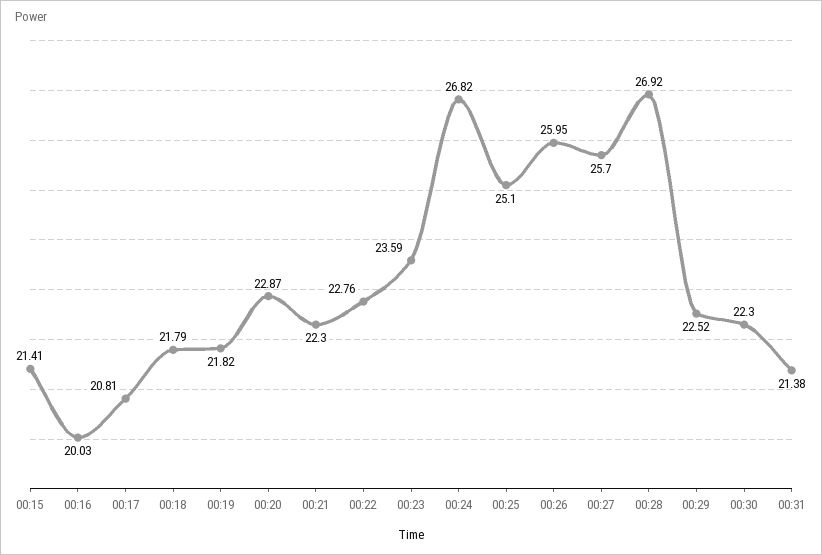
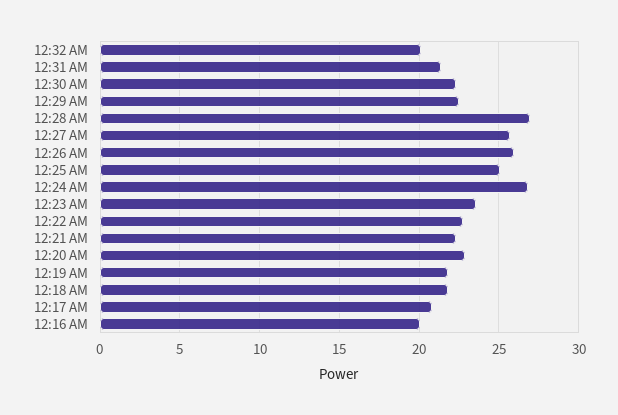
00:15: 21.41 -> none
12:32 AM: none -> 20

